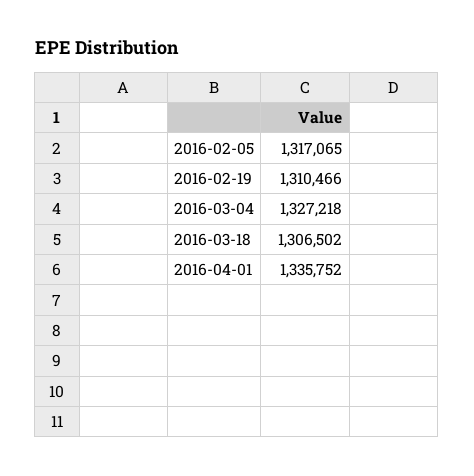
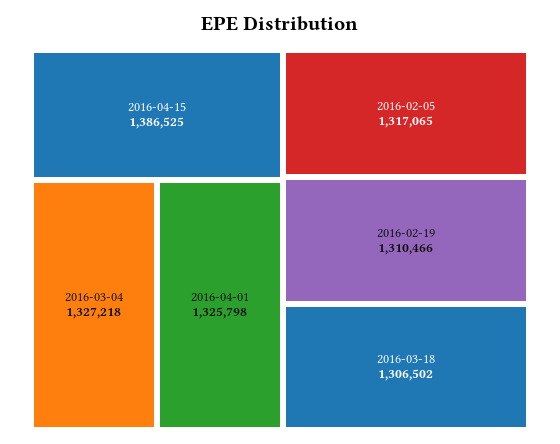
2016-04-01: 1335752 -> 1325798
2016-04-15: none -> 1386525

